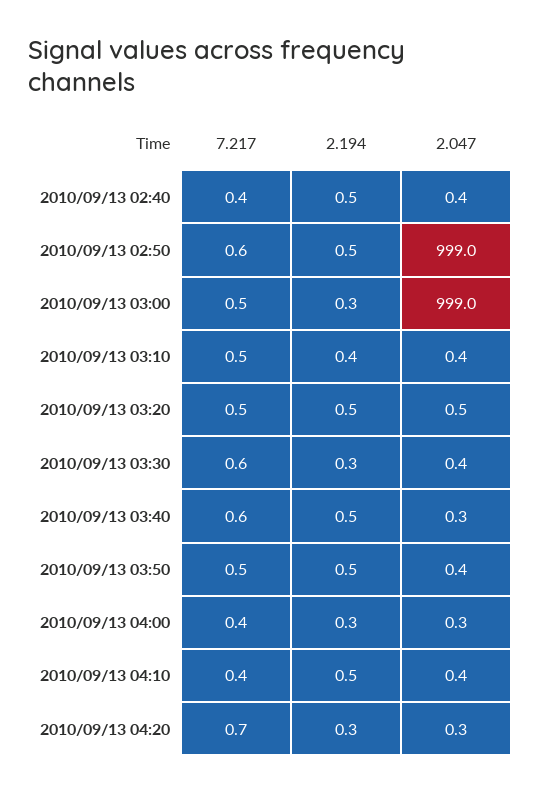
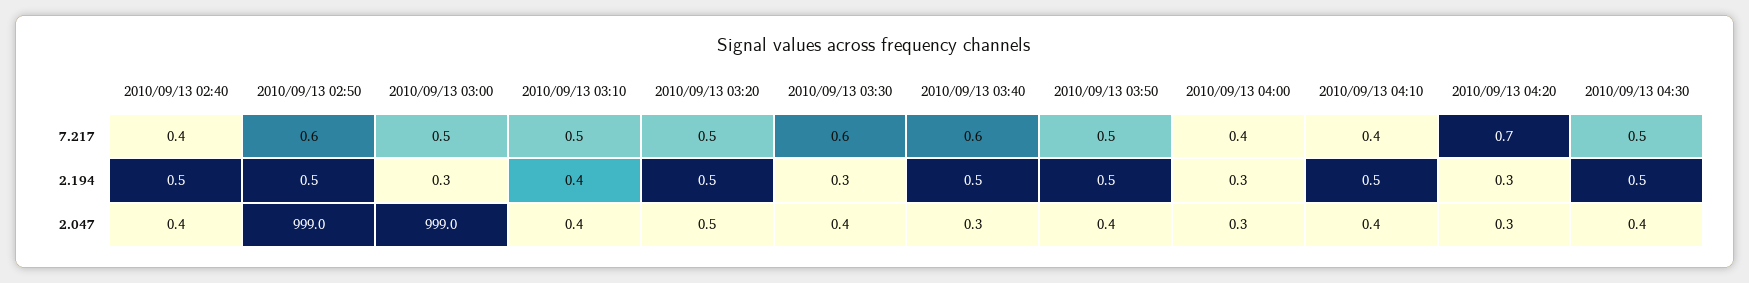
7.217, 2010/09/13 04:30: none -> 0.5
2.194, 2010/09/13 04:30: none -> 0.5
2.047, 2010/09/13 04:30: none -> 0.4

